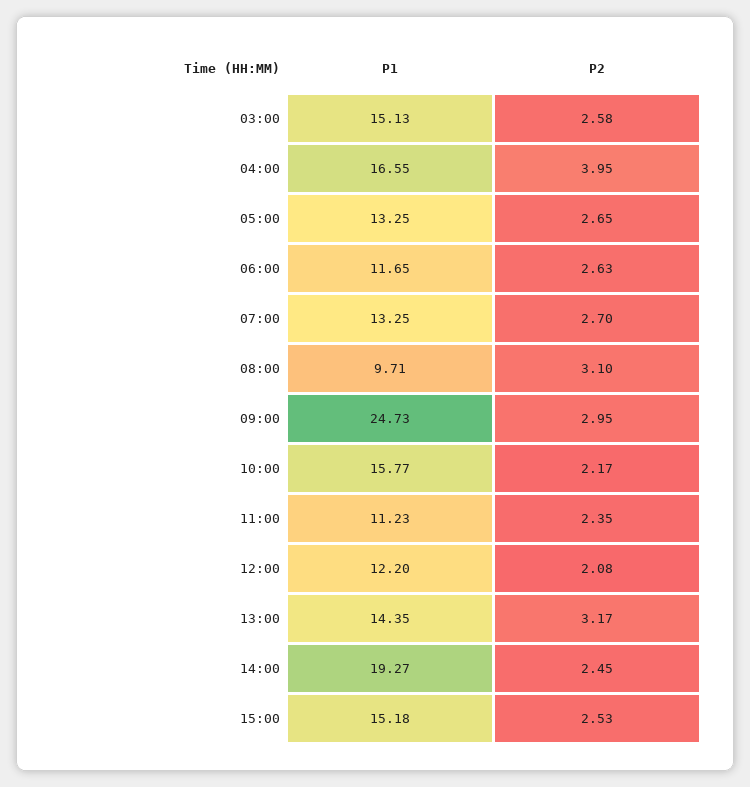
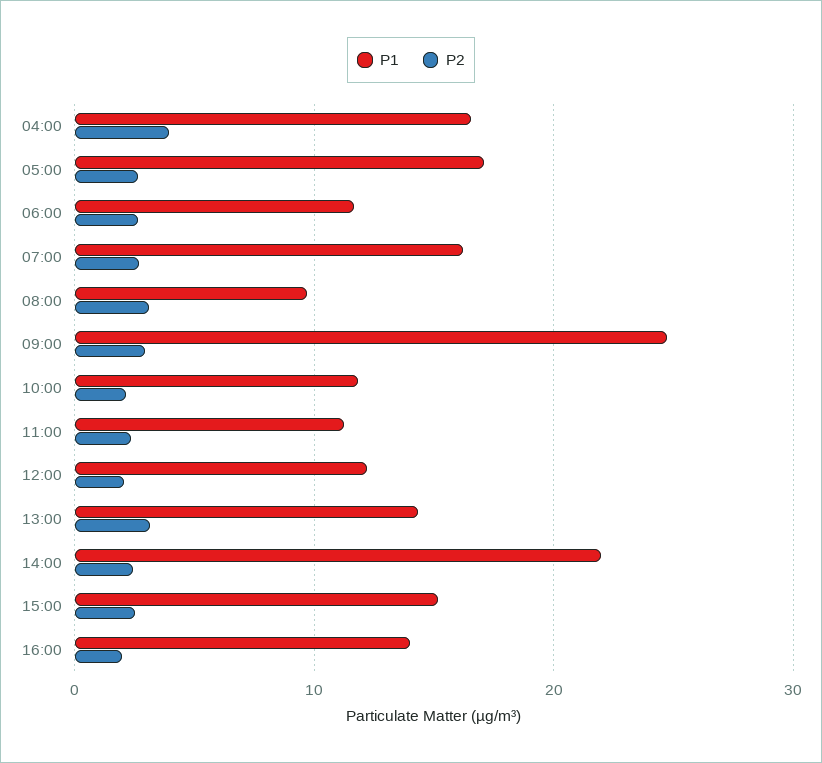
P1, 03:00: 15.13 -> none
P2, 03:00: 2.58 -> none
P1, 05:00: 13.25 -> 17
P1, 07:00: 13.25 -> 16
P1, 10:00: 15.77 -> 12
P1, 14:00: 19.27 -> 22
P1, 16:00: none -> 14
P2, 16:00: none -> 2

